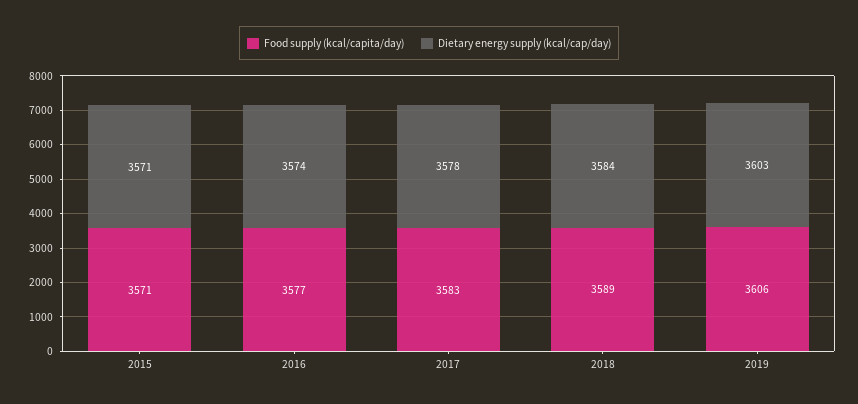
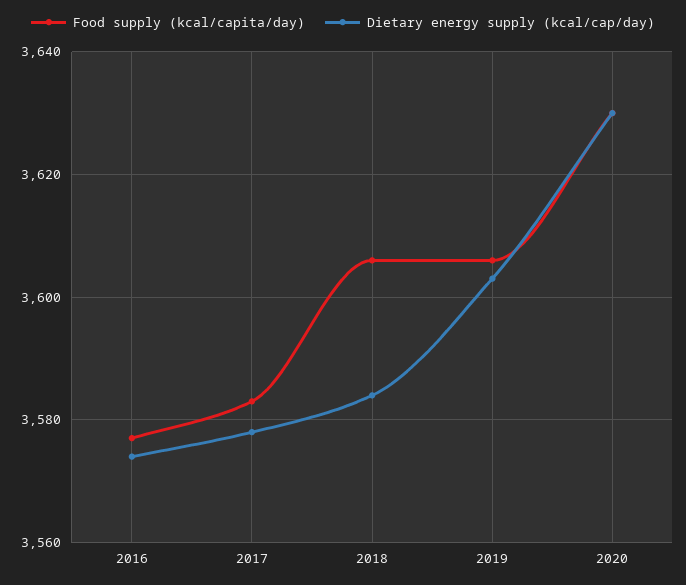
Food supply (kcal/capita/day), 2015: 3571 -> none
Dietary energy supply (kcal/cap/day), 2015: 3571 -> none
Food supply (kcal/capita/day), 2018: 3589 -> 3605
Food supply (kcal/capita/day), 2020: none -> 3630
Dietary energy supply (kcal/cap/day), 2020: none -> 3630

